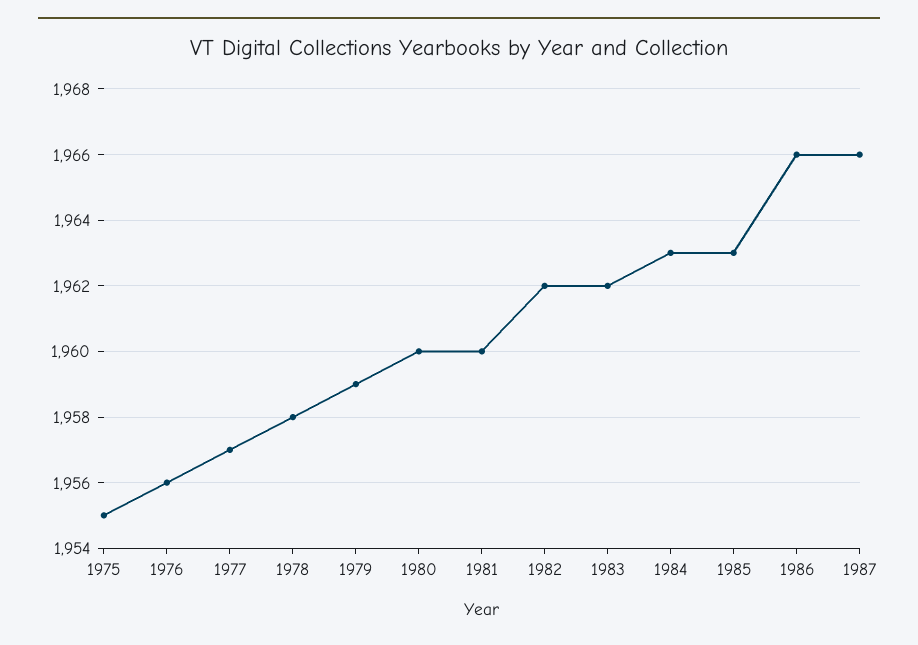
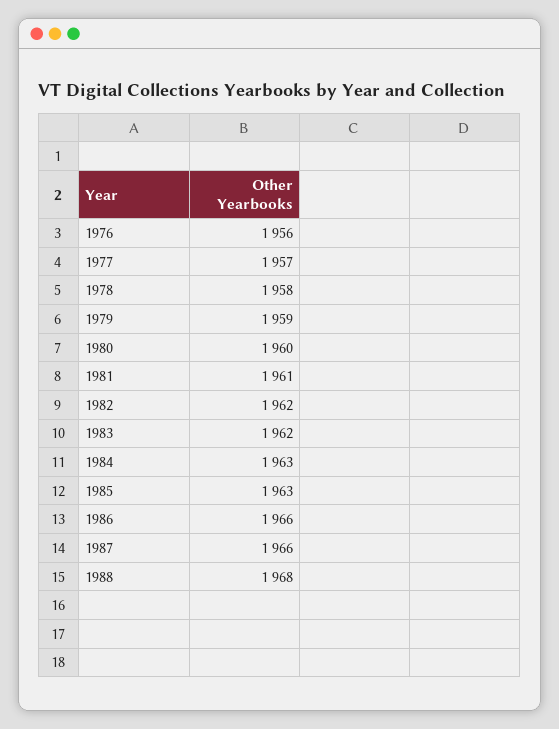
1975: 1955 -> none
1981: 1960 -> 1961
1988: none -> 1968

